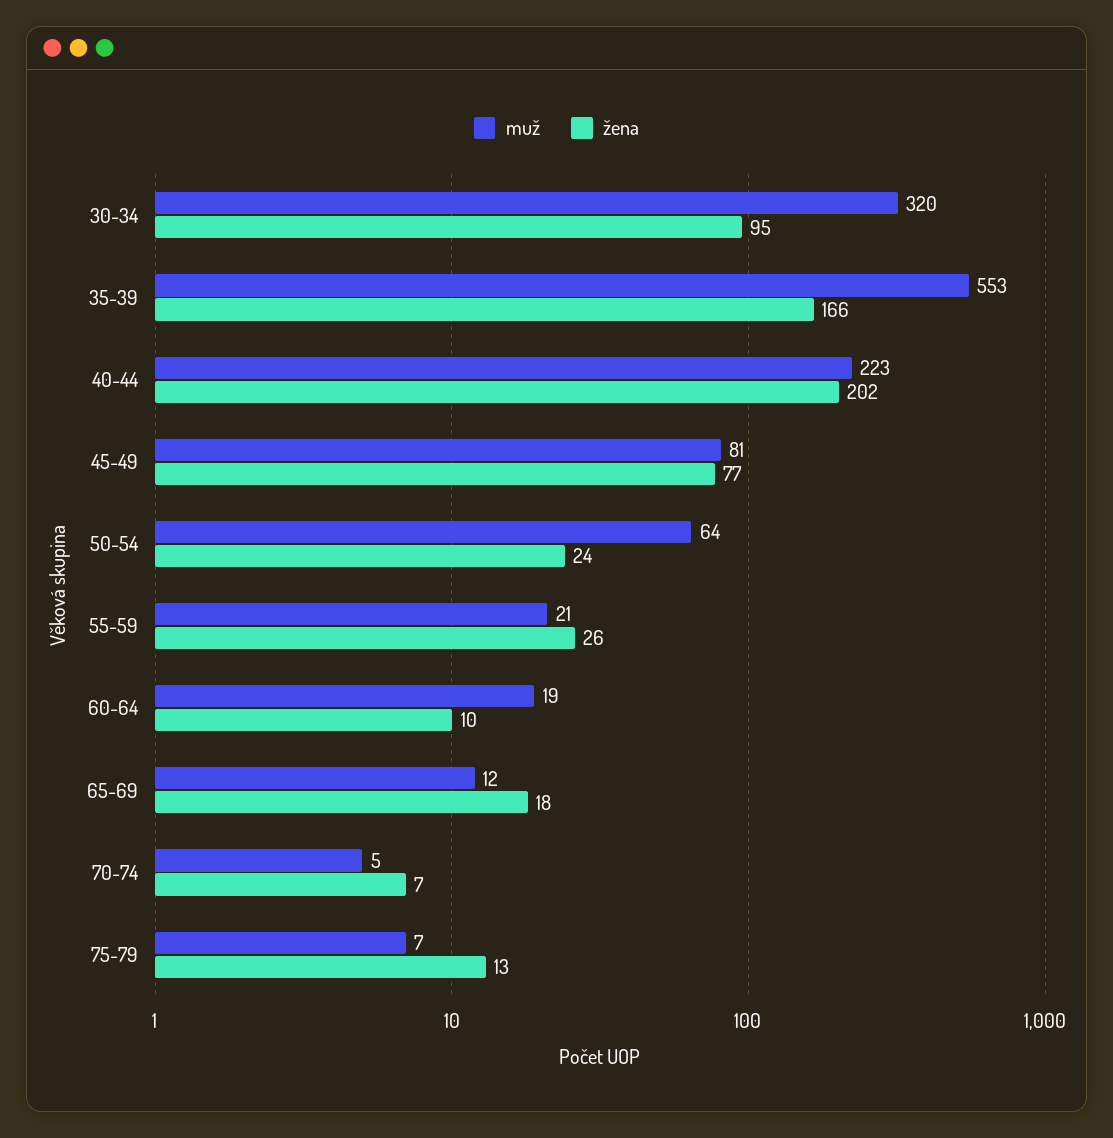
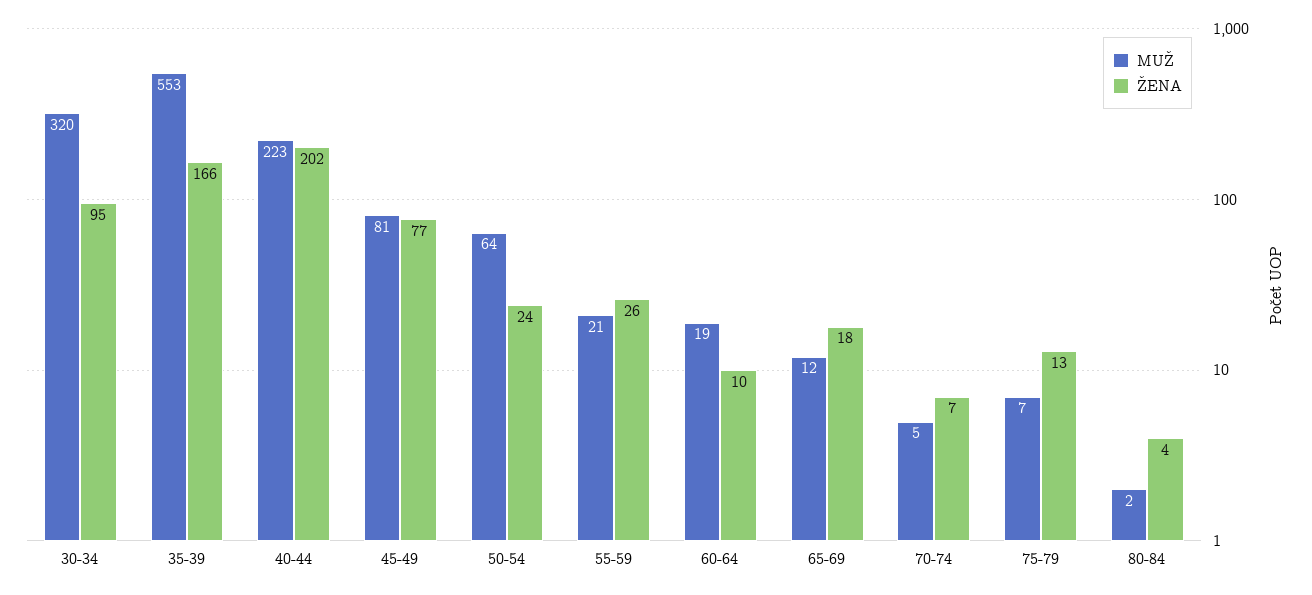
muž, 80-84: none -> 2
žena, 80-84: none -> 4

